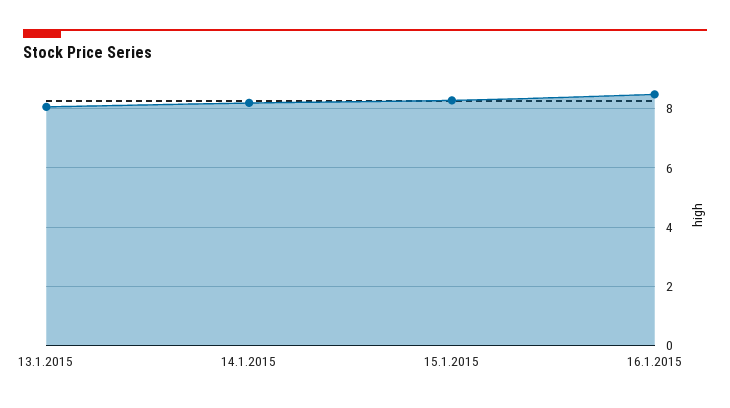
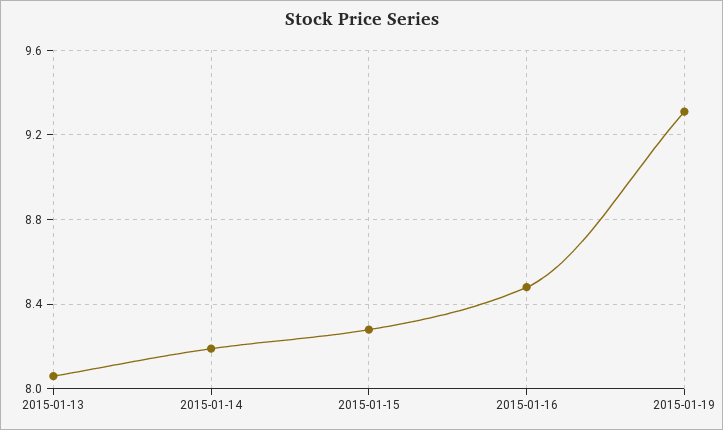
2015-01-19: none -> 9.3

